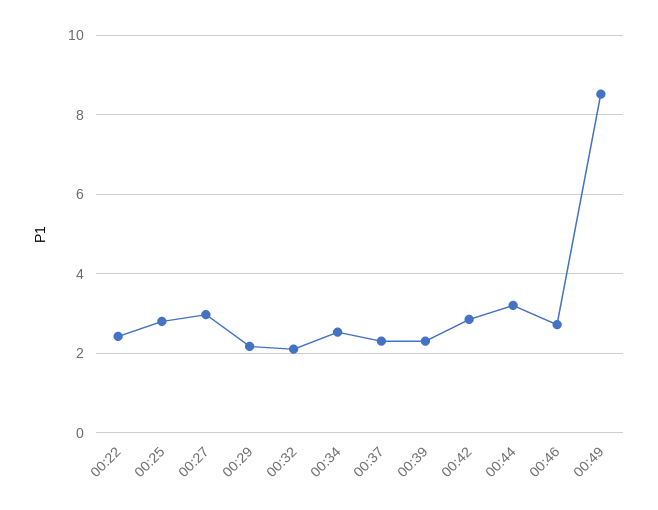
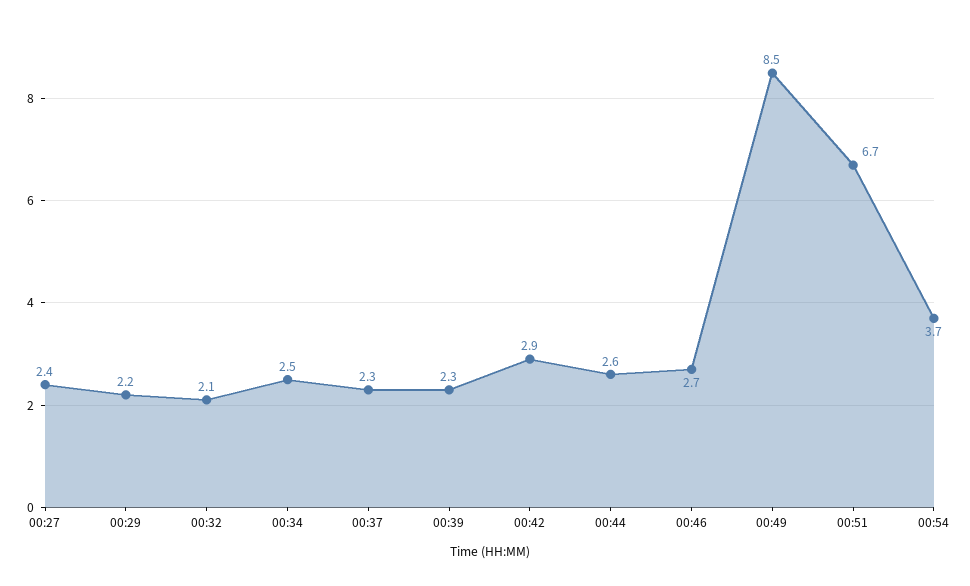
00:22: 2.4 -> none
00:25: 2.8 -> none
00:27: 3 -> 2.4
00:44: 3.2 -> 2.6
00:51: none -> 6.7
00:54: none -> 3.7

